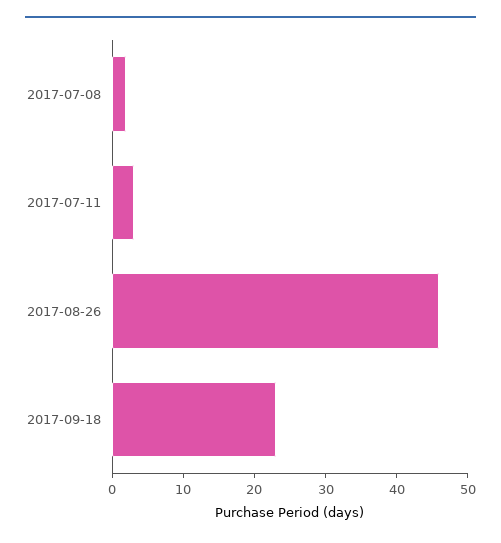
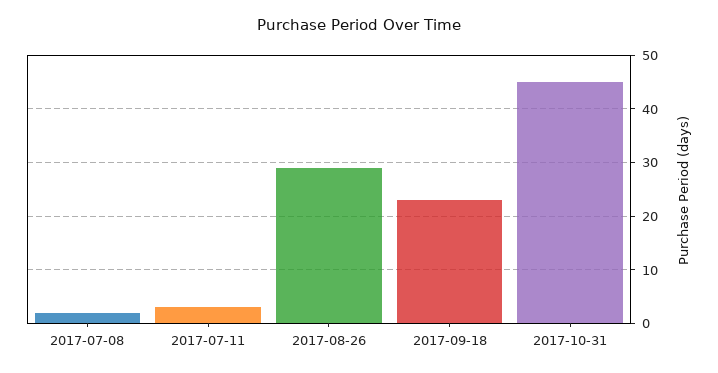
2017-08-26: 45 -> 30
2017-10-31: none -> 45

